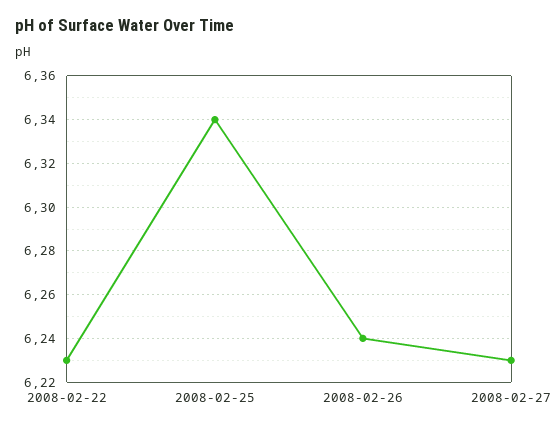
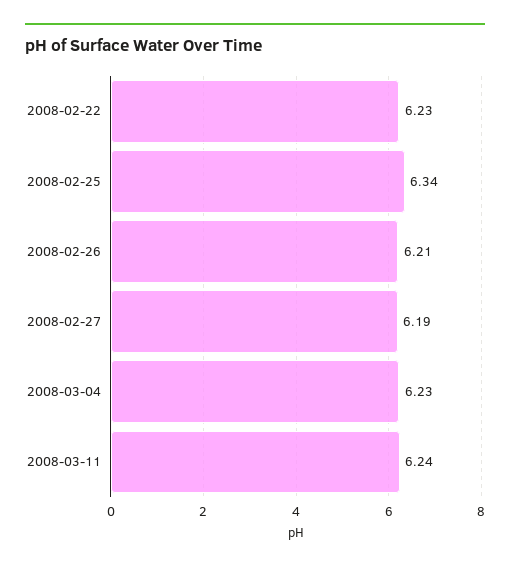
2008-02-26: 6.24 -> 6.21
2008-02-27: 6.23 -> 6.19
2008-03-04: none -> 6.23
2008-03-11: none -> 6.24

